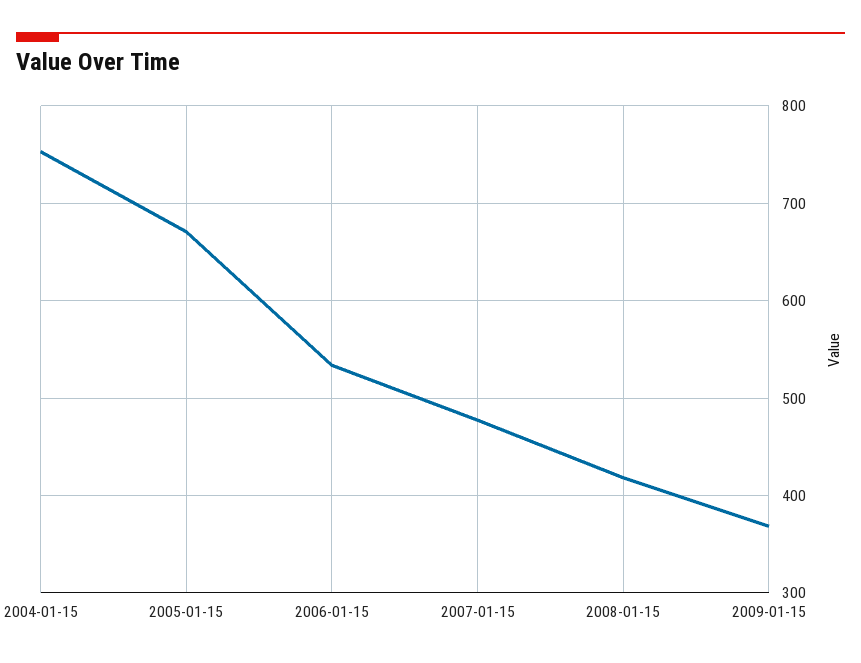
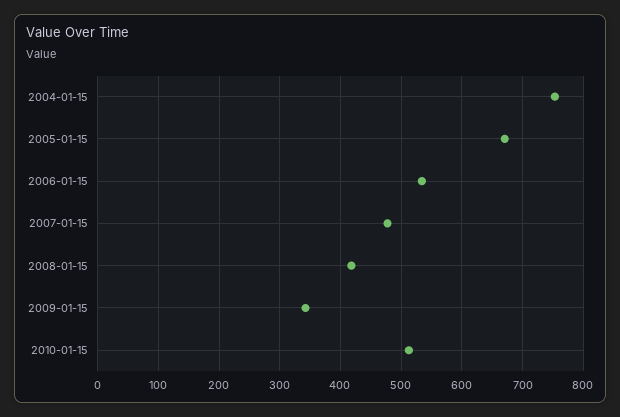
2009-01-15: 370 -> 340
2010-01-15: none -> 510

